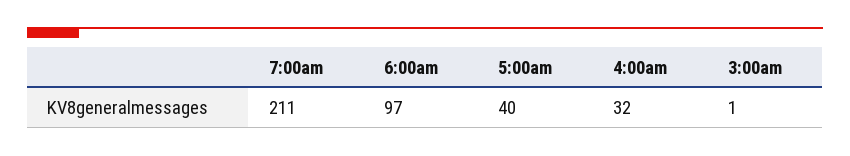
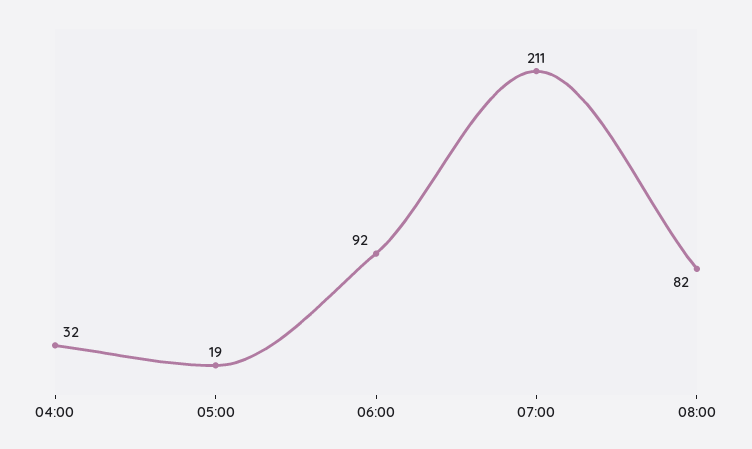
6:00am: 97 -> 92
5:00am: 40 -> 19
3:00am: 1 -> none
08:00: none -> 82

